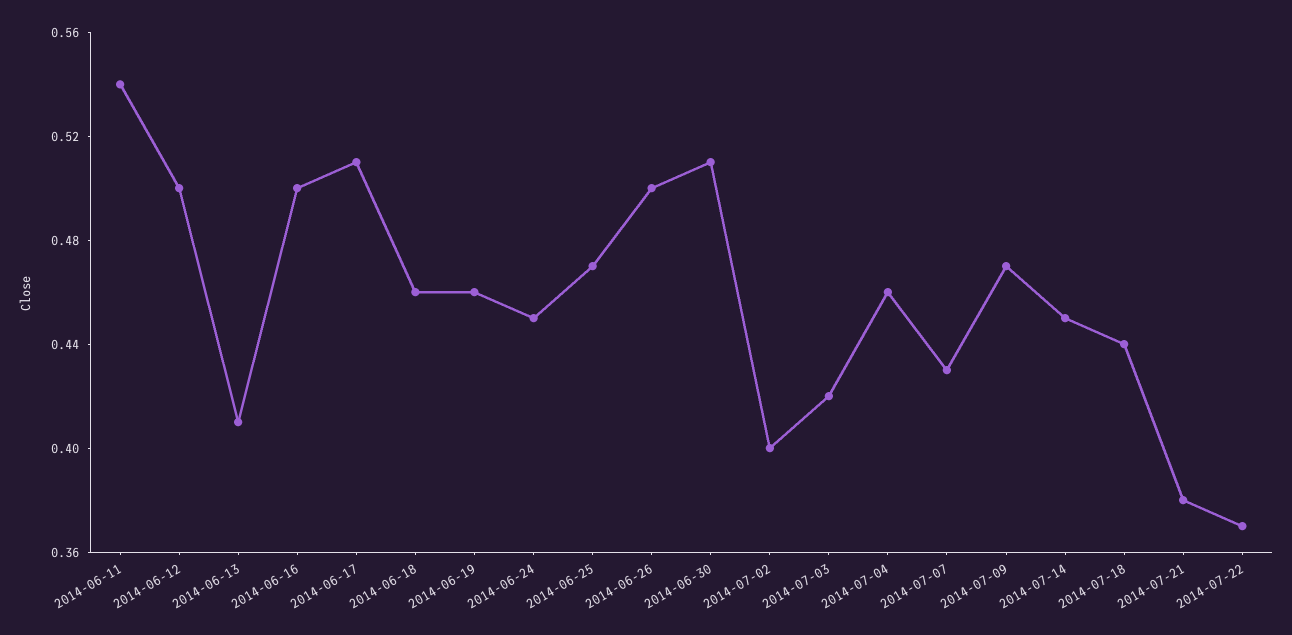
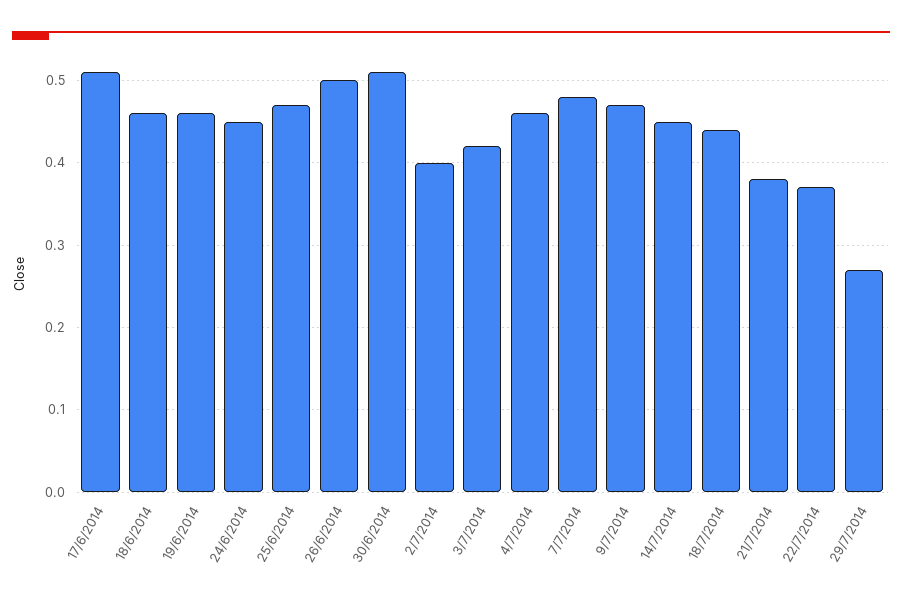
2014-06-11: 0.54 -> none
2014-06-12: 0.5 -> none
2014-06-13: 0.41 -> none
2014-06-16: 0.5 -> none
2014-07-07: 0.43 -> 0.48
29/7/2014: none -> 0.27

